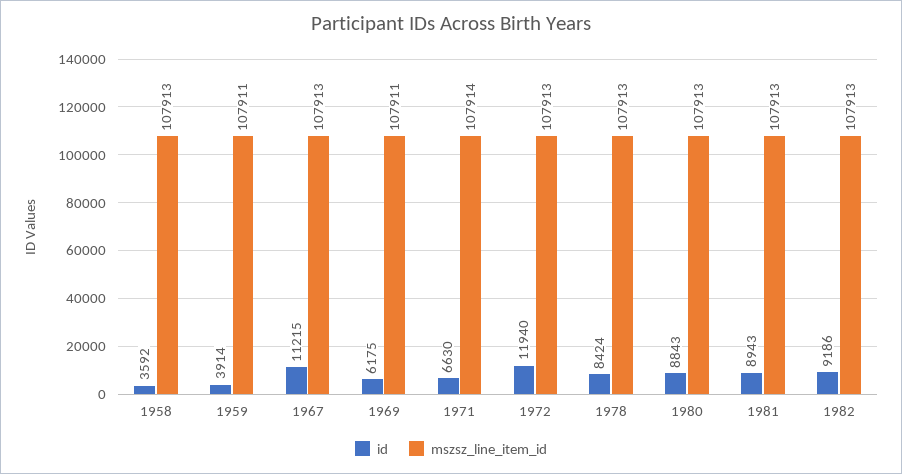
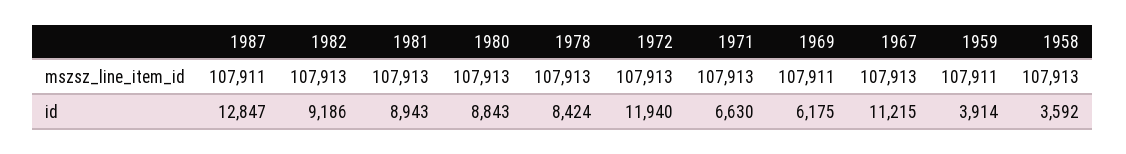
mszsz_line_item_id, 1971: 107914 -> 107913
mszsz_line_item_id, 1987: none -> 107911
id, 1987: none -> 12847

